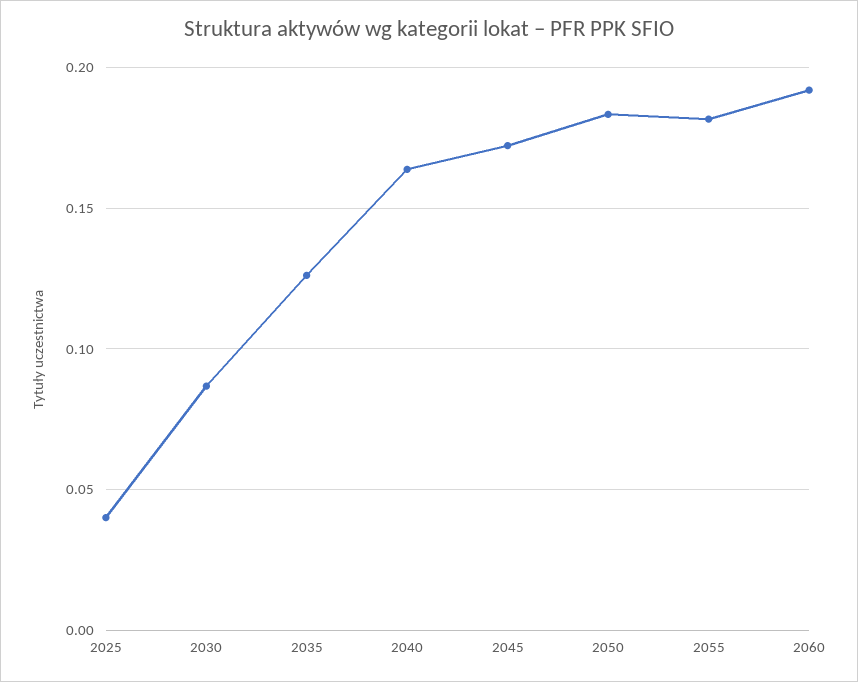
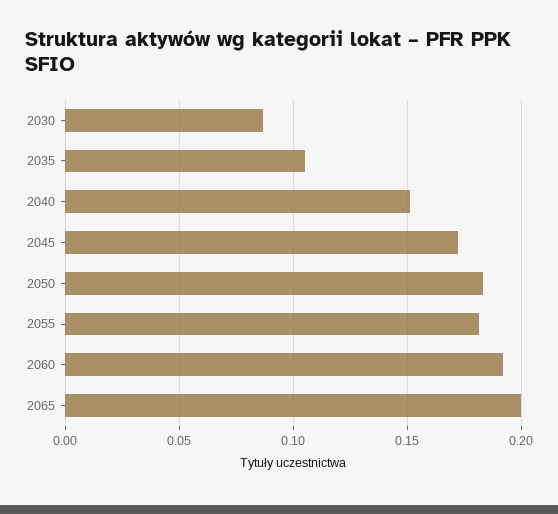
2025: 0.04 -> none
2035: 0.125 -> 0.105
2040: 0.165 -> 0.15
2065: none -> 0.2

